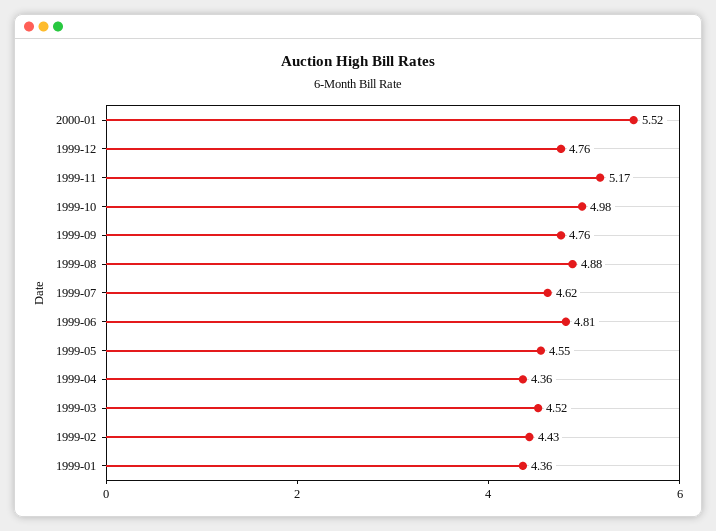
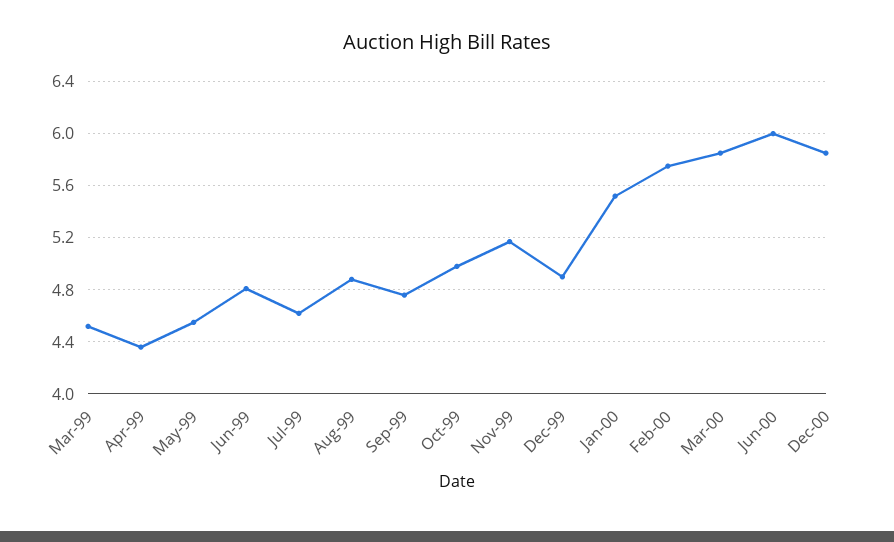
1999-12: 4.76 -> 4.9
1999-02: 4.43 -> none
1999-01: 4.36 -> none
Feb-00: none -> 5.75
Mar-00: none -> 5.85
Jun-00: none -> 6
Dec-00: none -> 5.85

